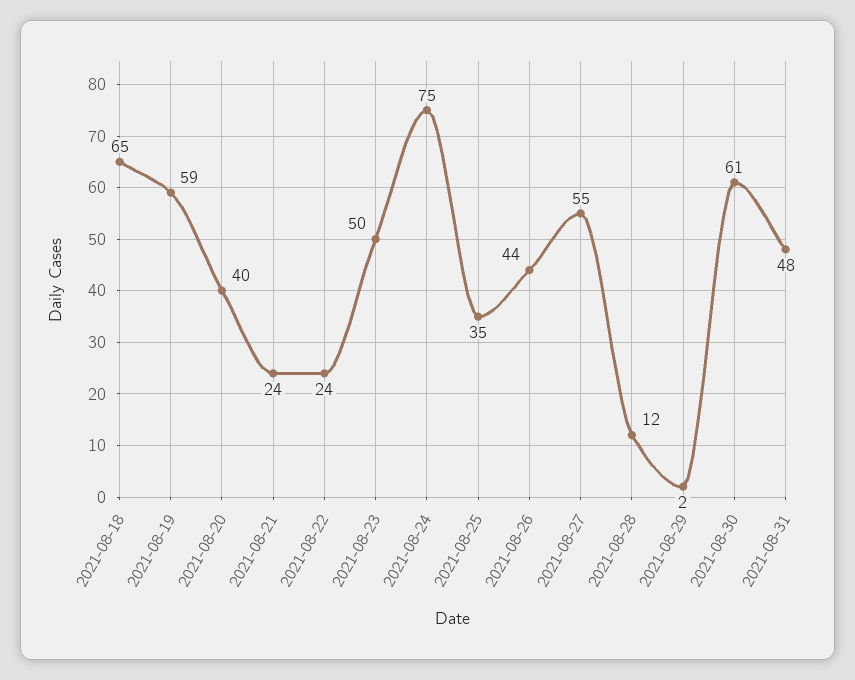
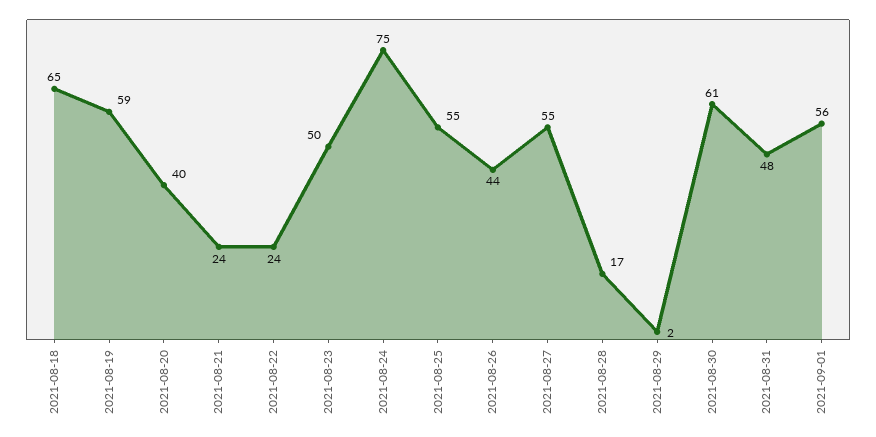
2021-08-25: 35 -> 55
2021-08-28: 12 -> 17
2021-09-01: none -> 56

